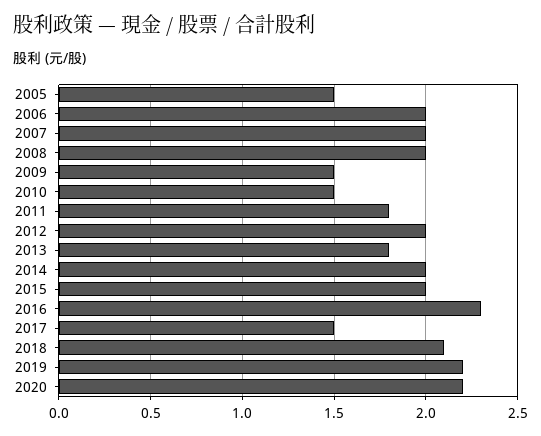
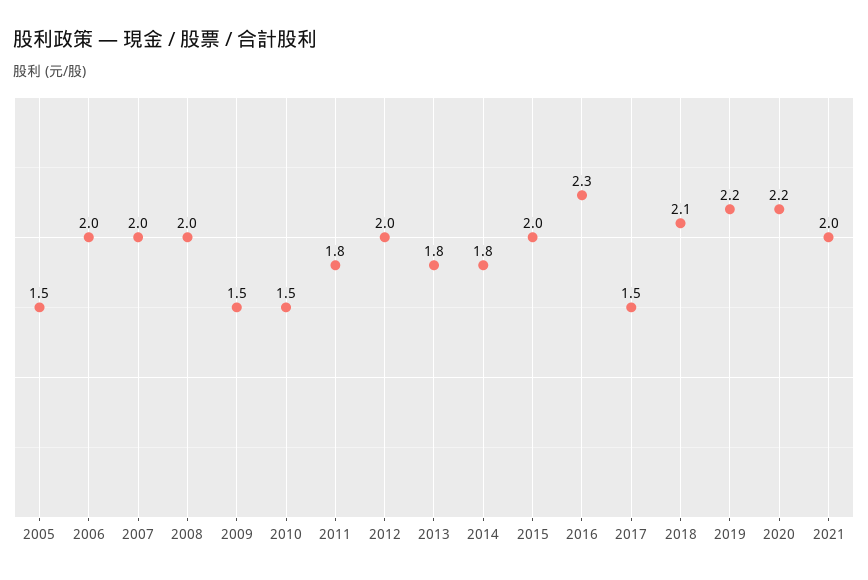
2014: 2 -> 1.8
2021: none -> 2

